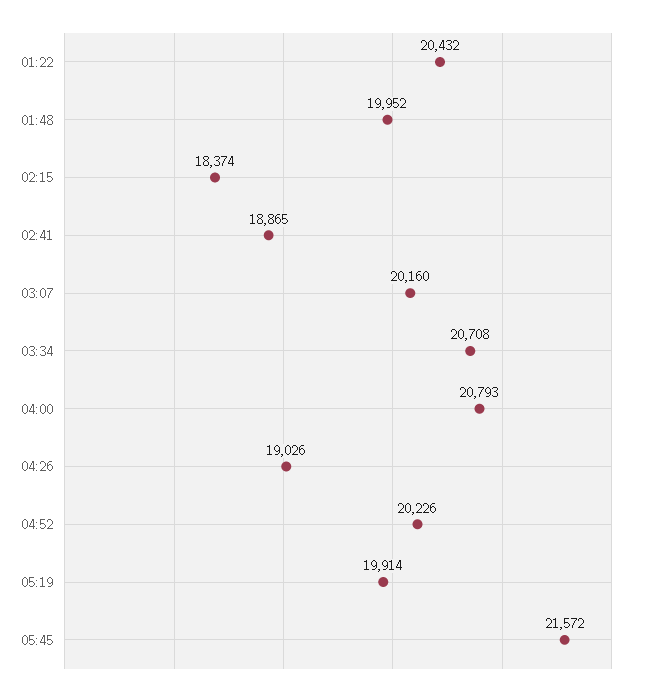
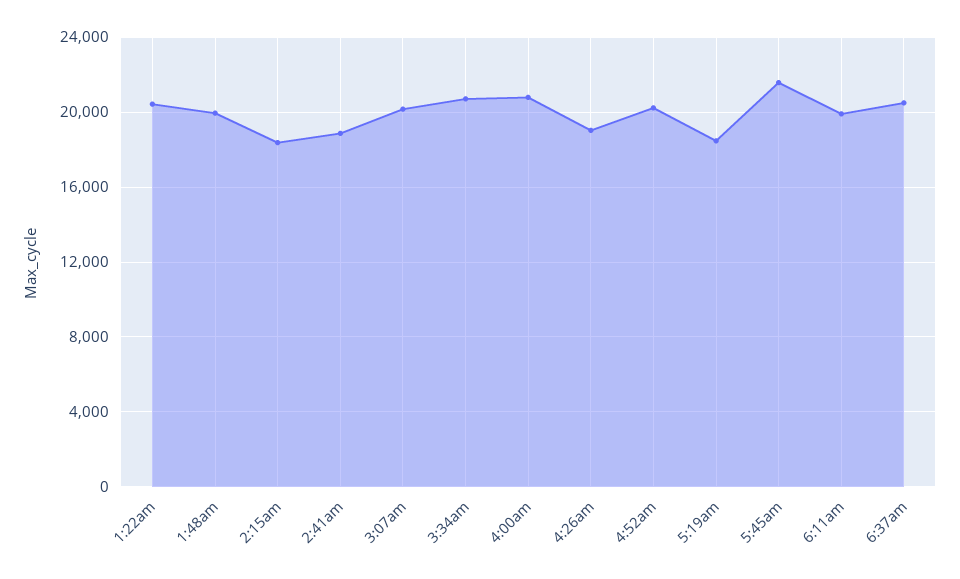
05:19: 19914 -> 18500
6:11am: none -> 20000
6:37am: none -> 20500

